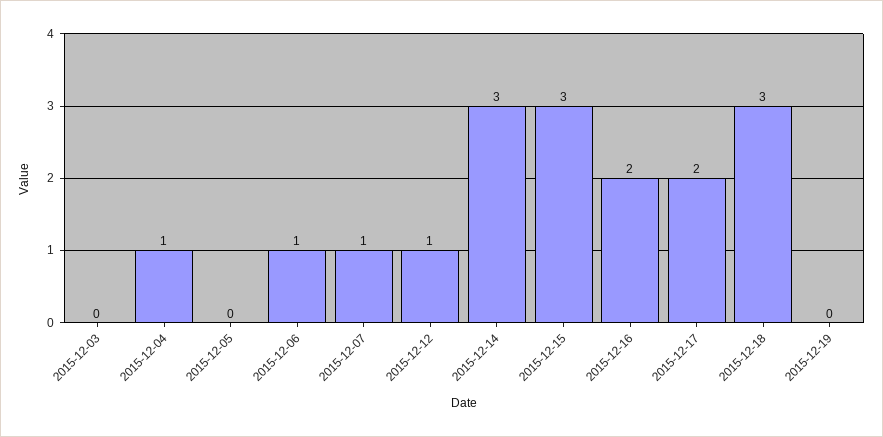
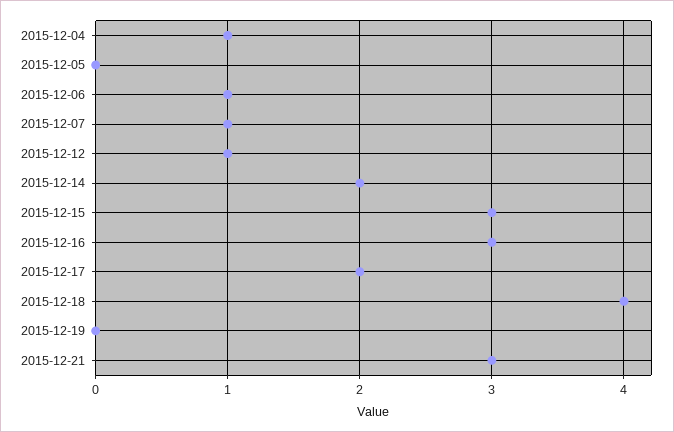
2015-12-03: 0 -> none
2015-12-14: 3 -> 2
2015-12-16: 2 -> 3
2015-12-18: 3 -> 4
2015-12-21: none -> 3

